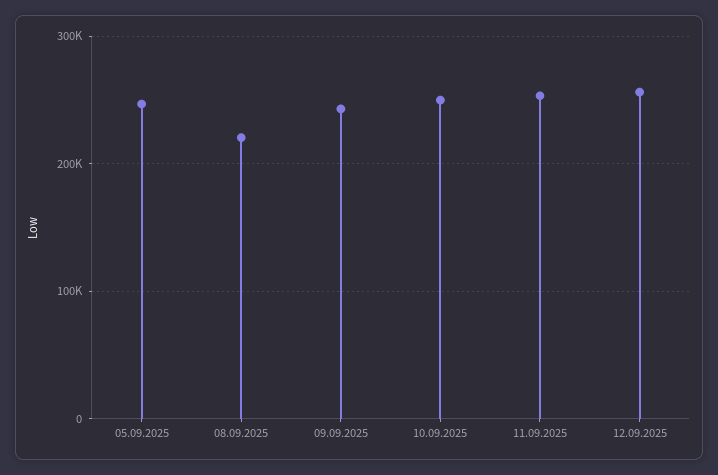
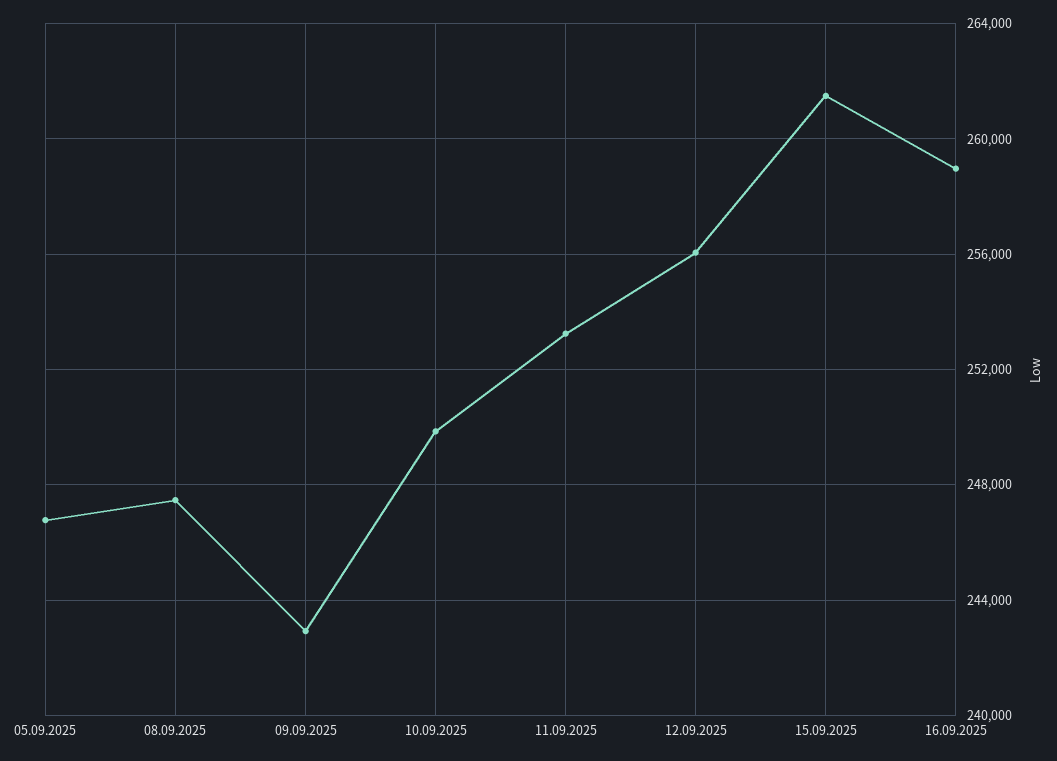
08.09.2025: 220000 -> 247500
15.09.2025: none -> 261500
16.09.2025: none -> 259000

